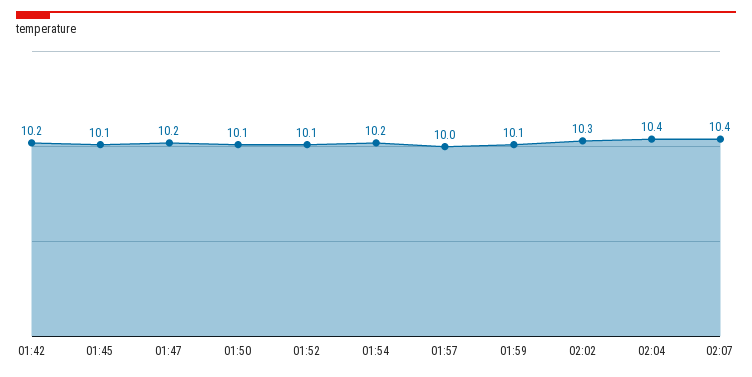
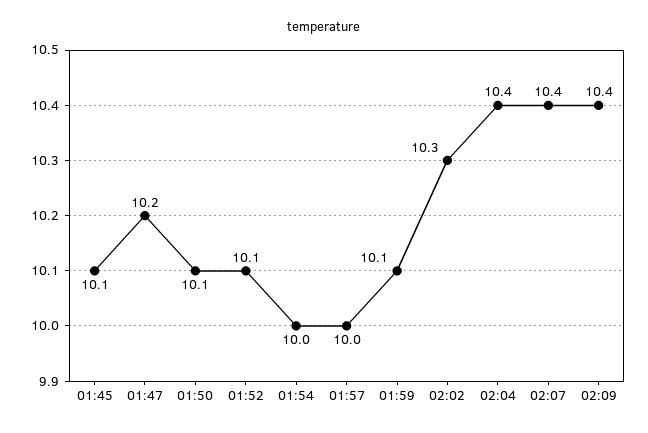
01:42: 10.2 -> none
01:54: 10.2 -> 10
02:09: none -> 10.4

